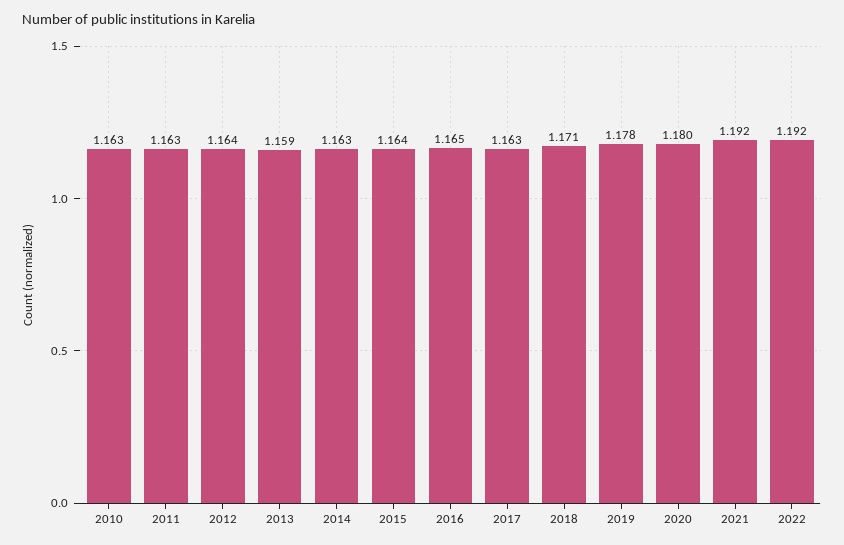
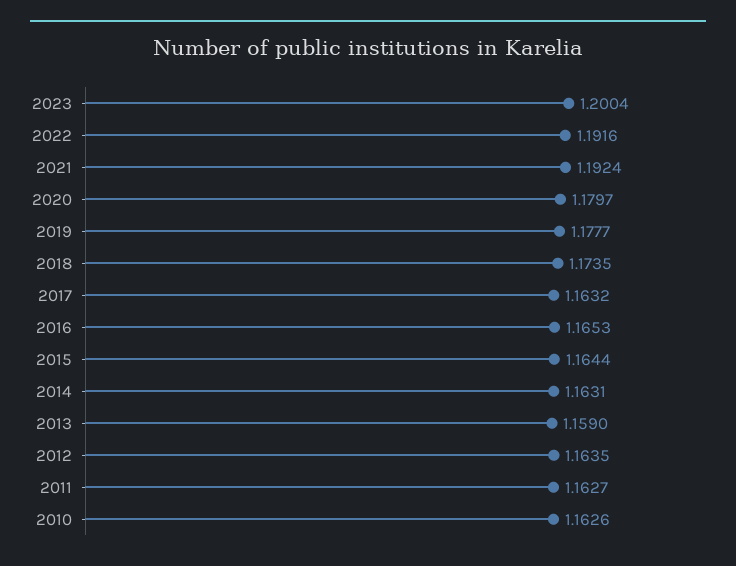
2018: 1.171 -> 1.1735
2023: none -> 1.2004

